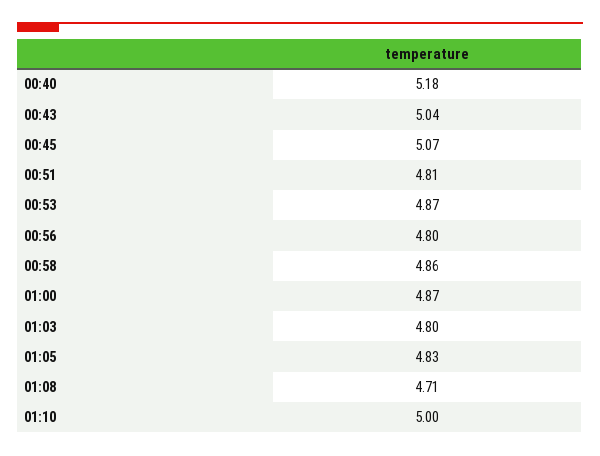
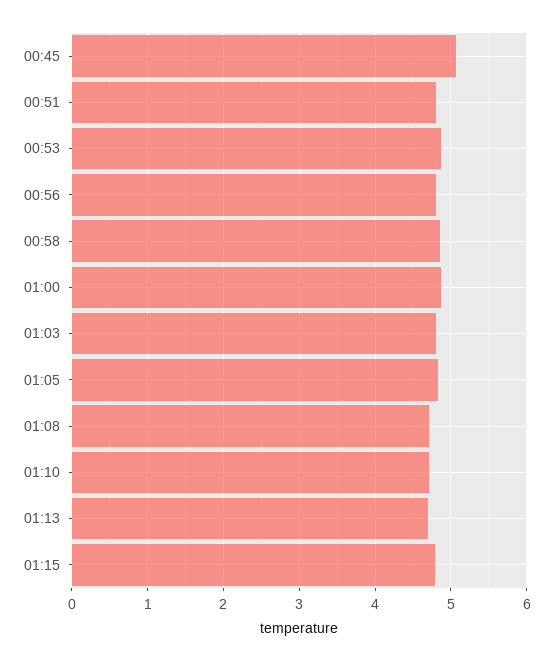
00:40: 5.18 -> none
00:43: 5.04 -> none
01:10: 5 -> 4.7
01:13: none -> 4.7
01:15: none -> 4.8

